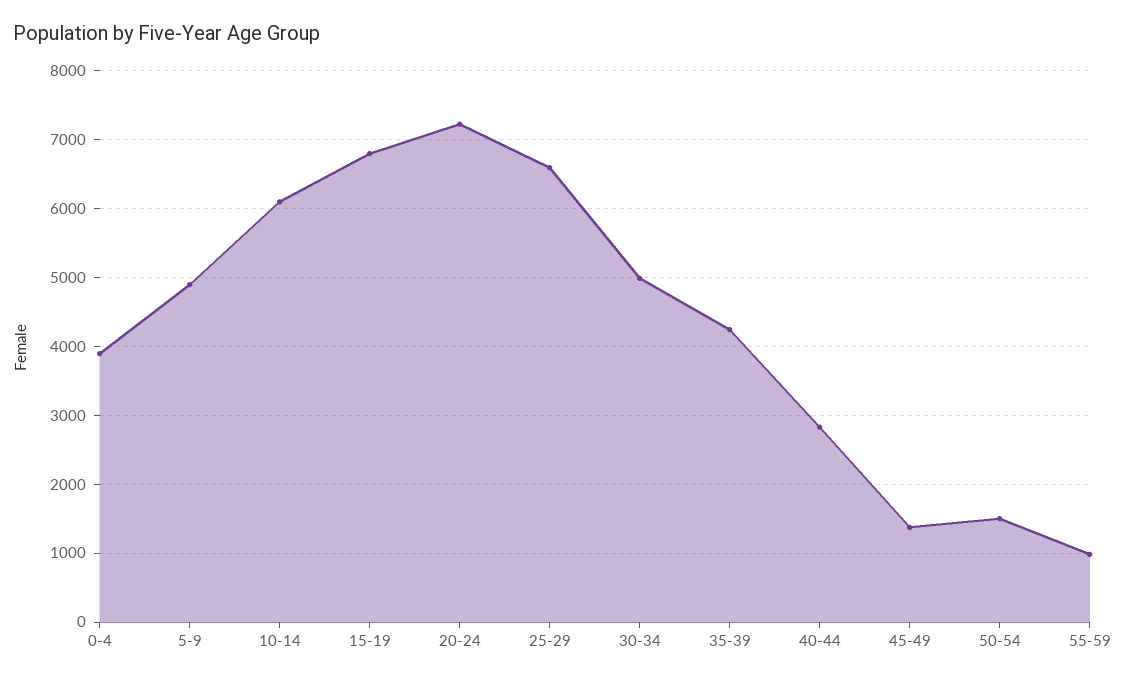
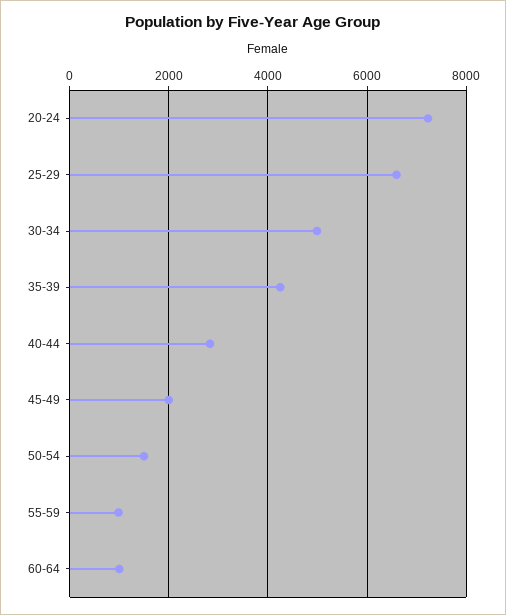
0-4: 3900 -> none
5-9: 4900 -> none
10-14: 6100 -> none
15-19: 6800 -> none
45-49: 1400 -> 2000
60-64: none -> 1000

